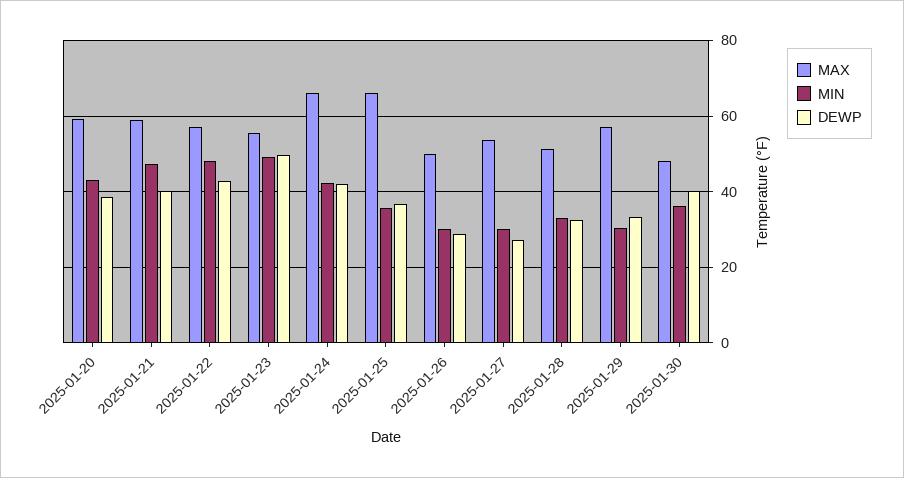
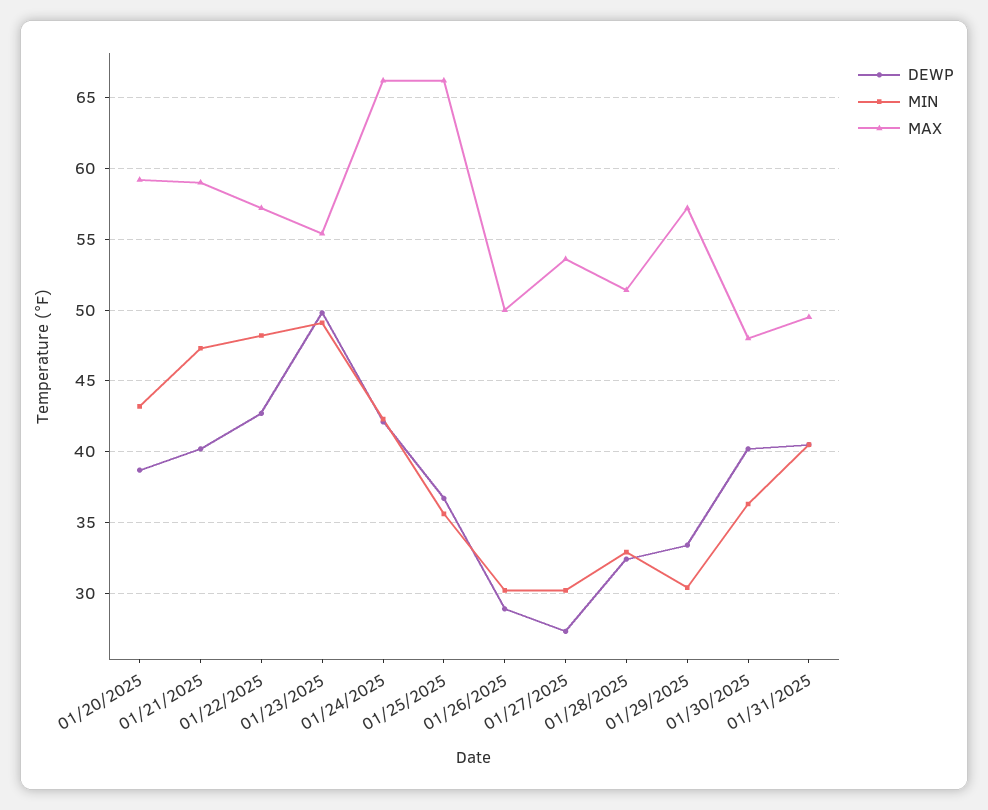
DEWP, 01/31/2025: none -> 40.5
MIN, 01/31/2025: none -> 40.5
MAX, 01/31/2025: none -> 49.5

